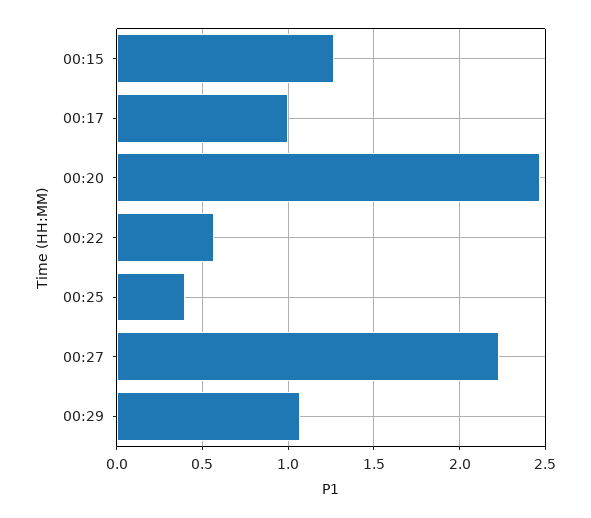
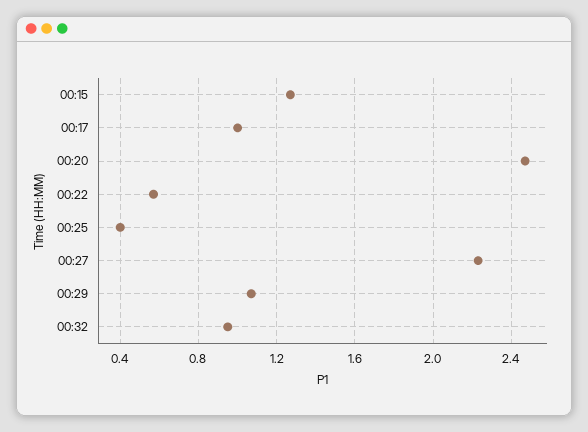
00:32: none -> 0.95

